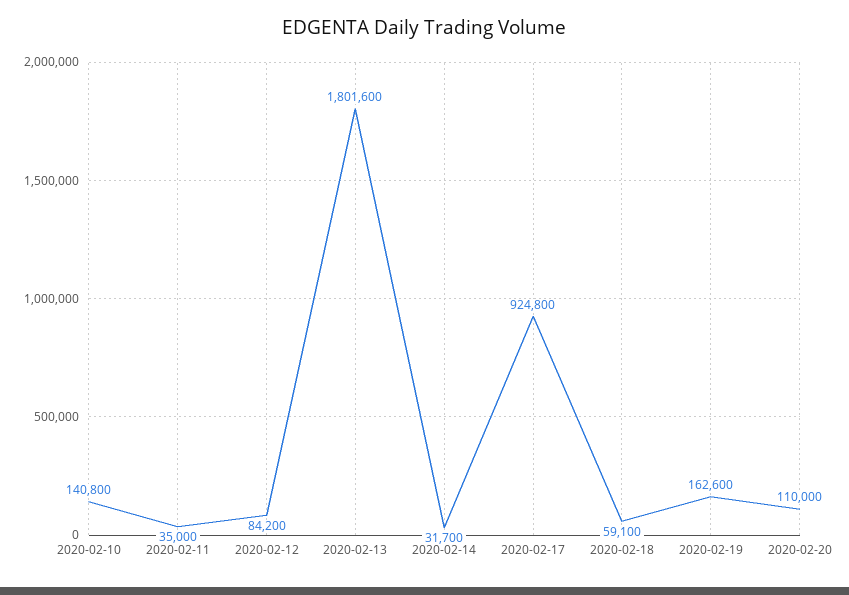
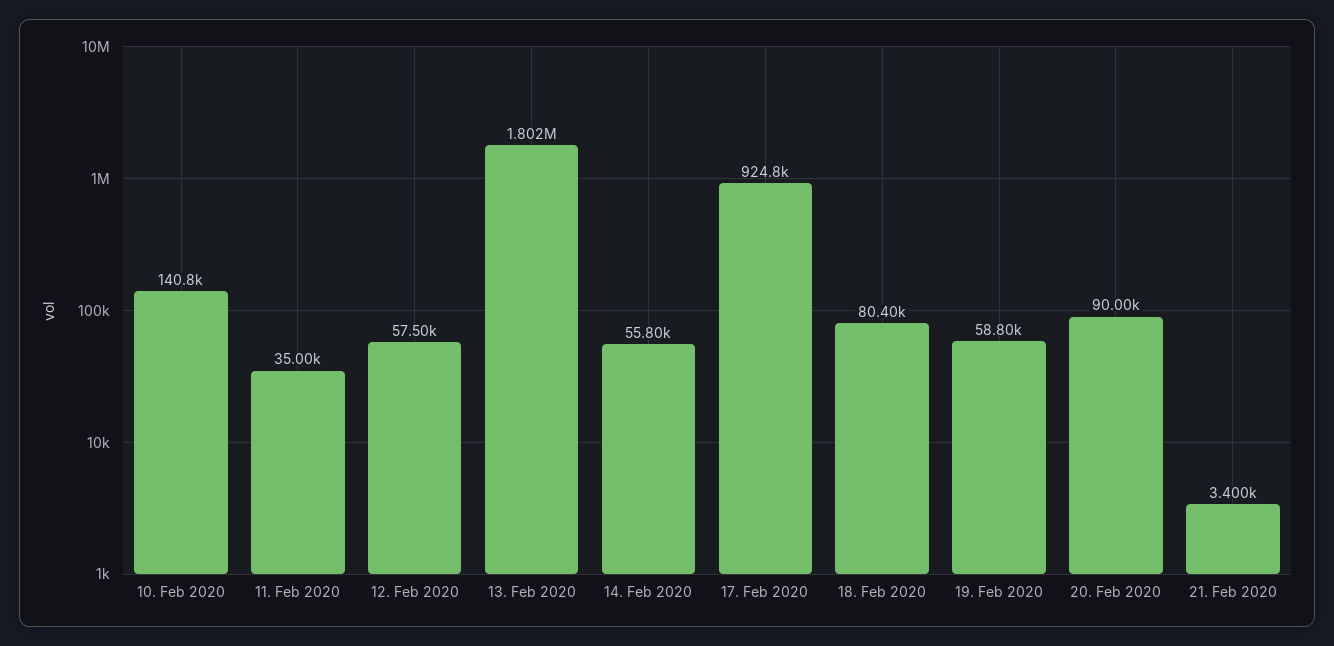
2020-02-12: 84200 -> 57500
2020-02-14: 31700 -> 55800
2020-02-18: 59100 -> 80400
2020-02-19: 162600 -> 58800
2020-02-20: 110000 -> 90000
21. Feb 2020: none -> 3400

